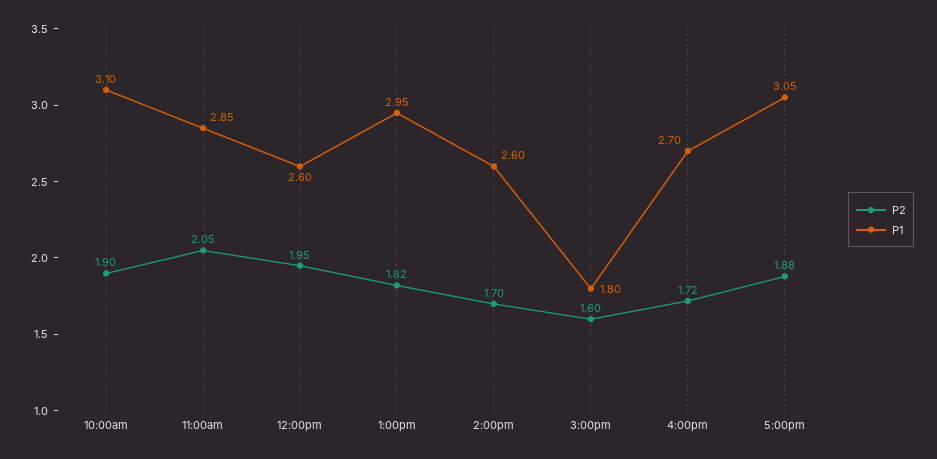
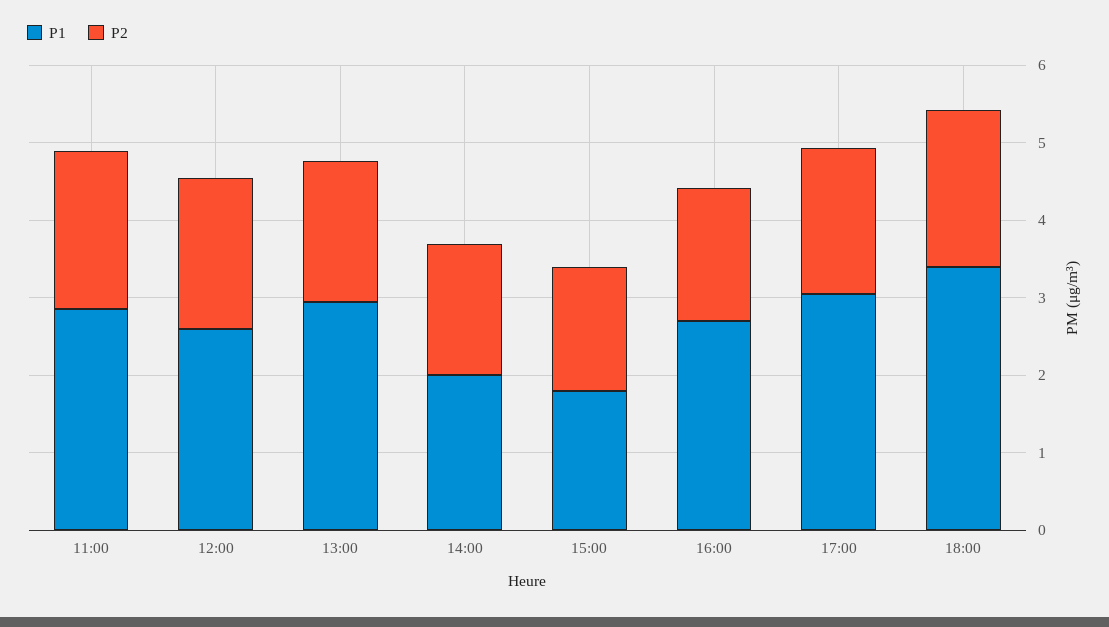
P2, 10:00am: 1.9 -> none
P1, 10:00am: 3.1 -> none
P1, 2:00pm: 2.6 -> 2
P1, 18:00: none -> 3.4
P2, 18:00: none -> 2

